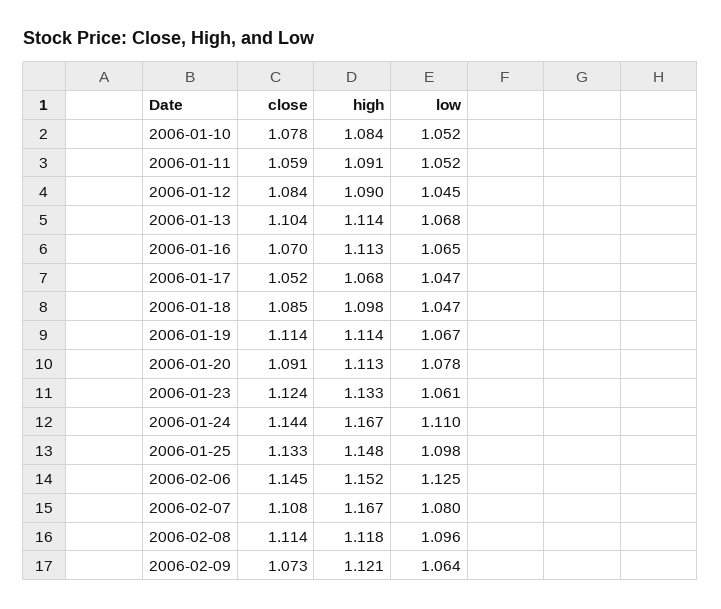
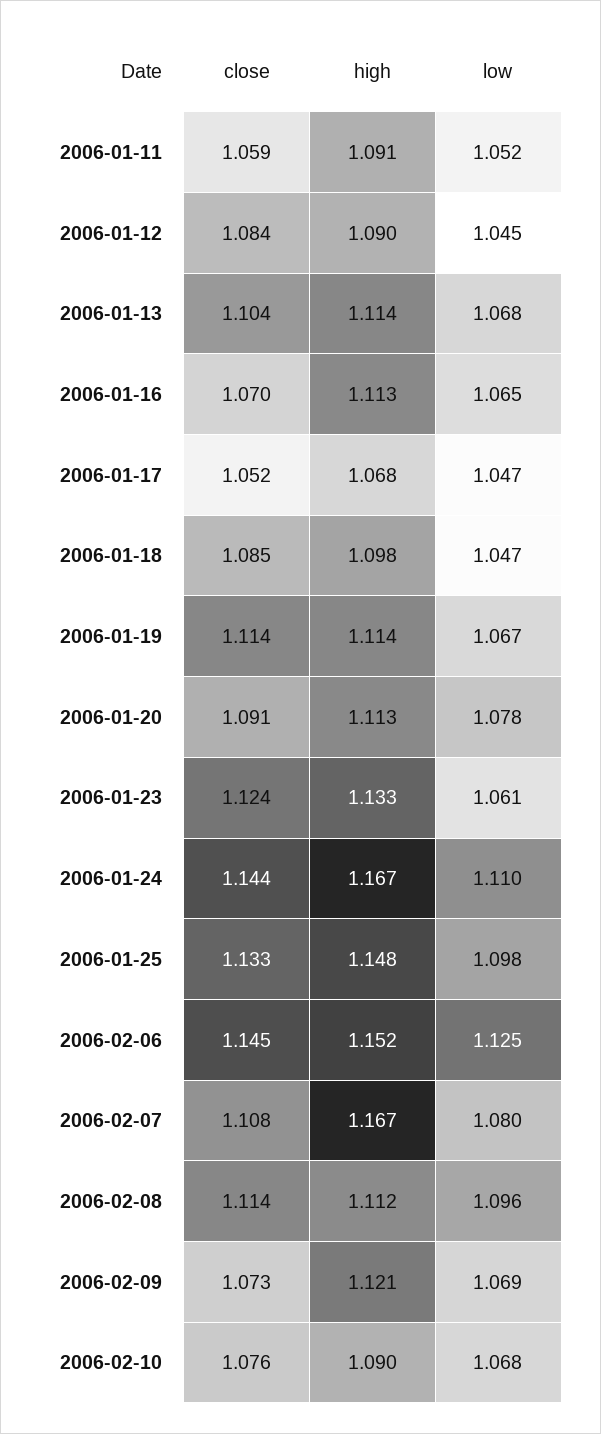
close, 2006-01-10: 1.078 -> none
high, 2006-01-10: 1.084 -> none
low, 2006-01-10: 1.052 -> none
high, 2006-02-08: 1.118 -> 1.112
low, 2006-02-09: 1.064 -> 1.069
close, 2006-02-10: none -> 1.076
high, 2006-02-10: none -> 1.09
low, 2006-02-10: none -> 1.068

